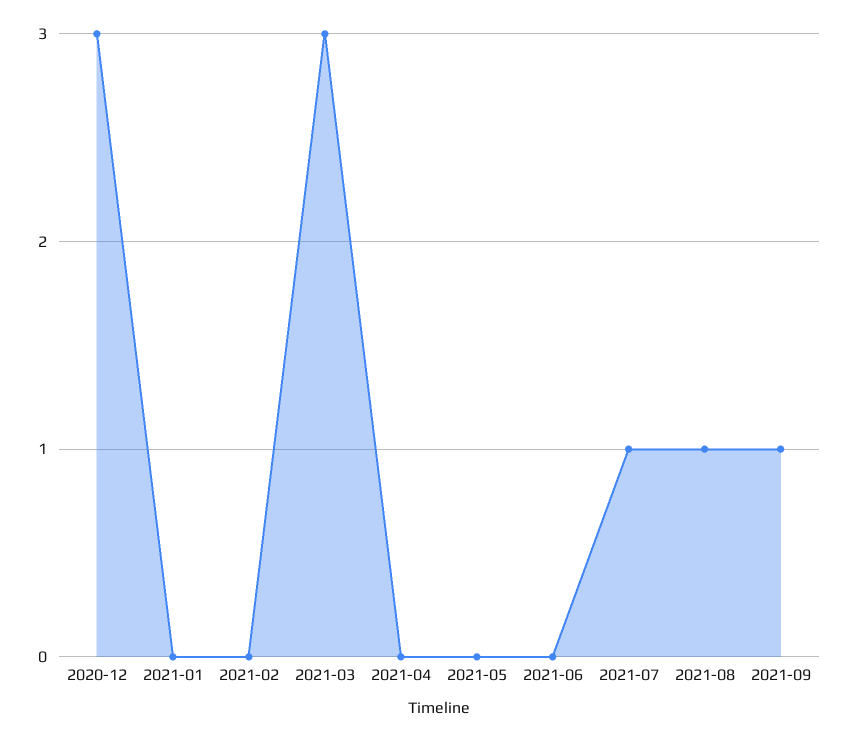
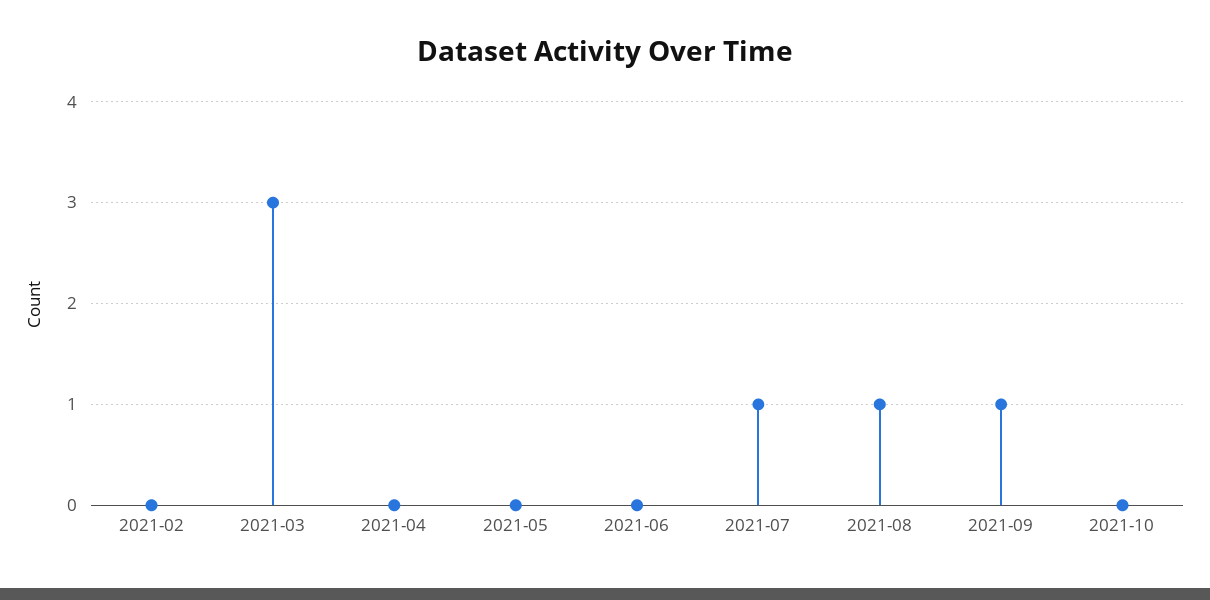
2020-12: 3 -> none
2021-01: 0 -> none
2021-10: none -> 0

